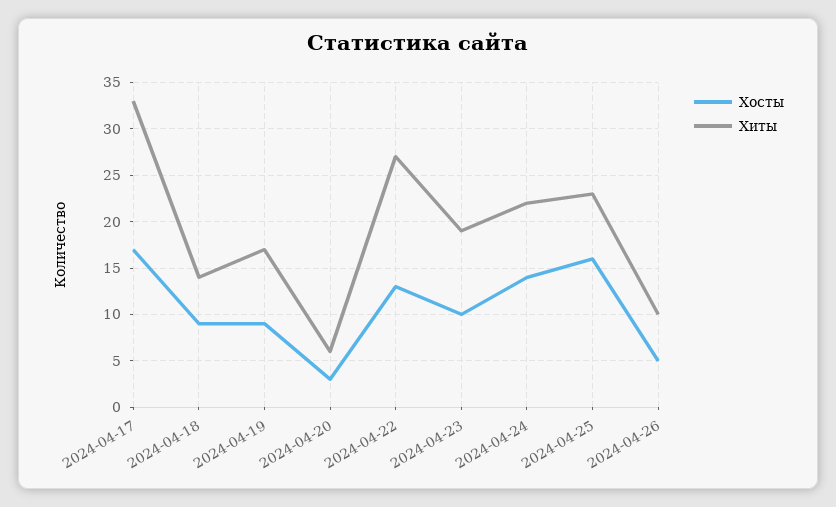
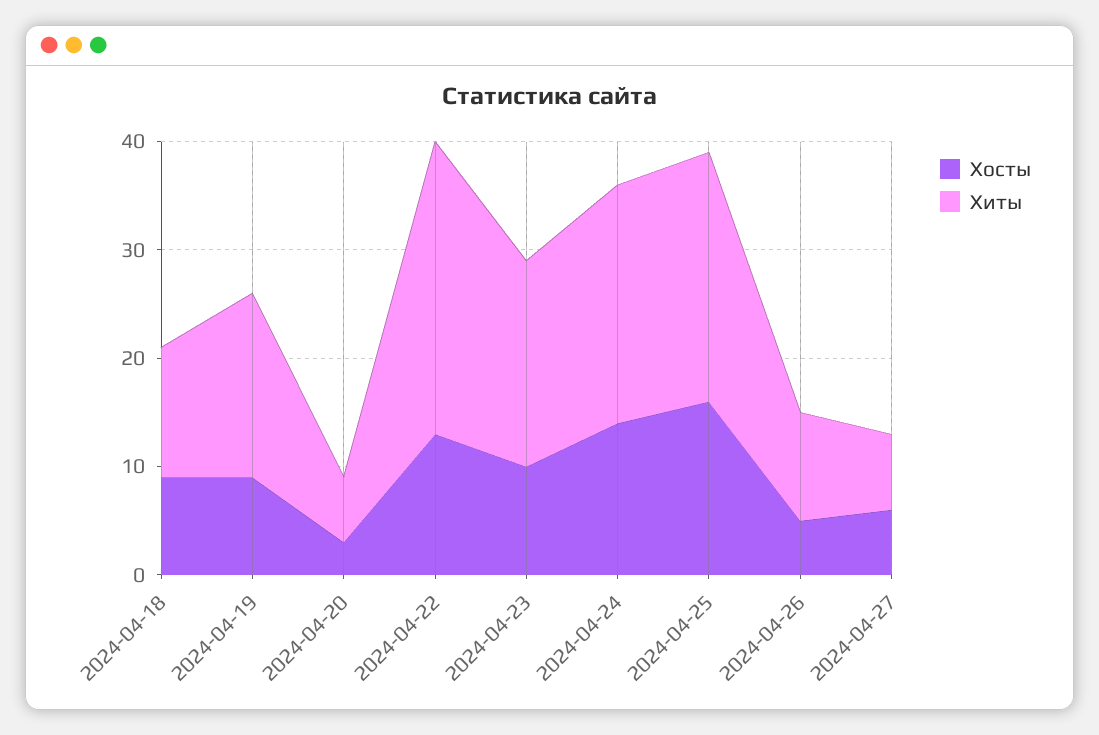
Хосты, 2024-04-17: 17 -> none
Хиты, 2024-04-17: 33 -> none
Хиты, 2024-04-18: 14 -> 12
Хосты, 2024-04-27: none -> 6
Хиты, 2024-04-27: none -> 7

